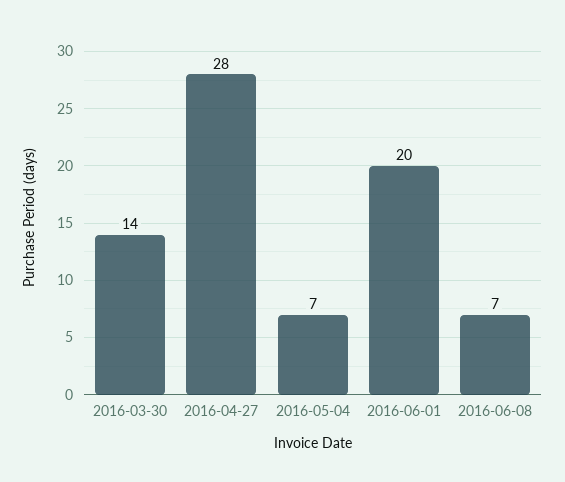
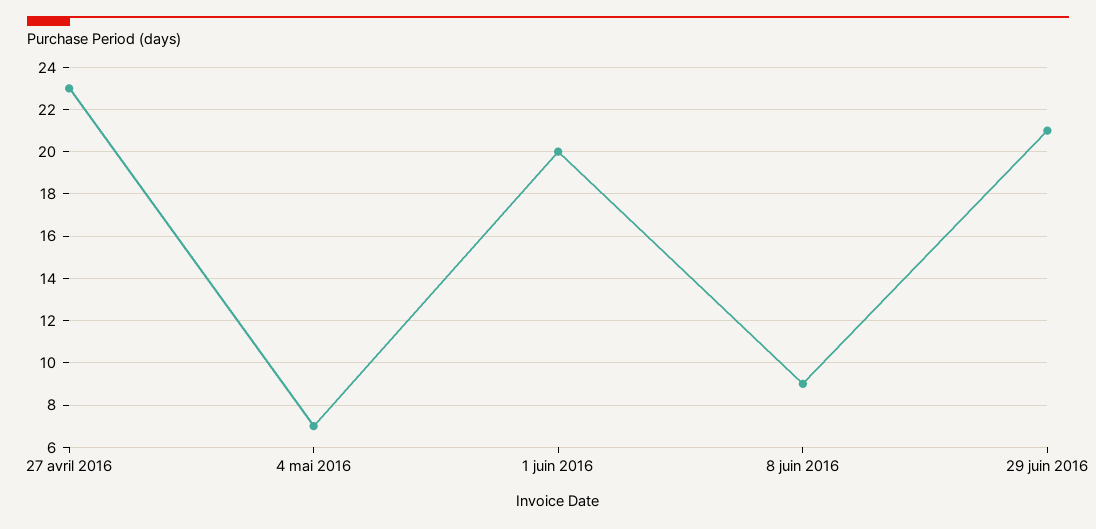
2016-03-30: 14 -> none
2016-04-27: 28 -> 23
2016-06-08: 7 -> 9
29 juin 2016: none -> 21

